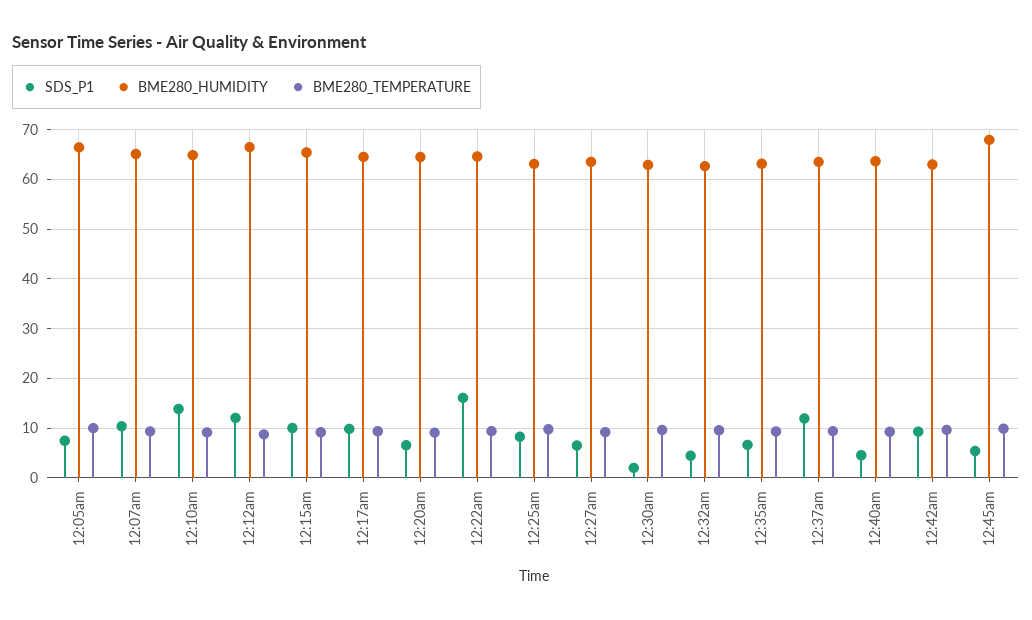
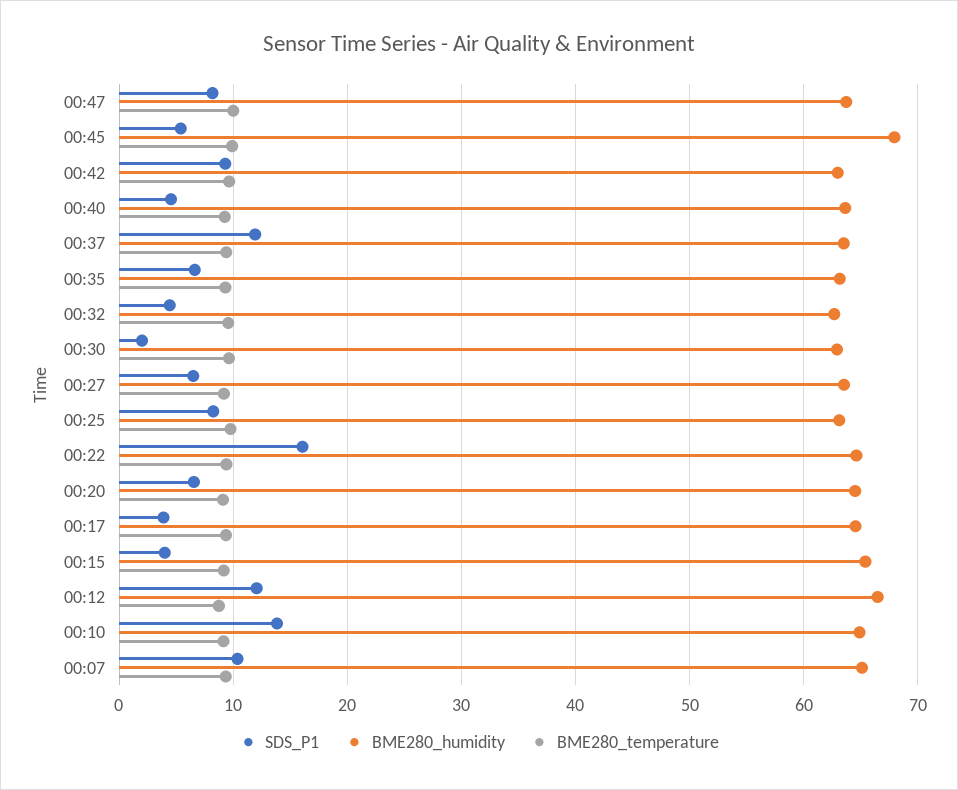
SDS_P1, 12:05am: 8 -> none
BME280_HUMIDITY, 12:05am: 66 -> none
BME280_TEMPERATURE, 12:05am: 10 -> none
SDS_P1, 12:15am: 10 -> 4
SDS_P1, 12:17am: 10 -> 4
SDS_P1, 00:47: none -> 8
BME280_HUMIDITY, 00:47: none -> 64
BME280_TEMPERATURE, 00:47: none -> 10

